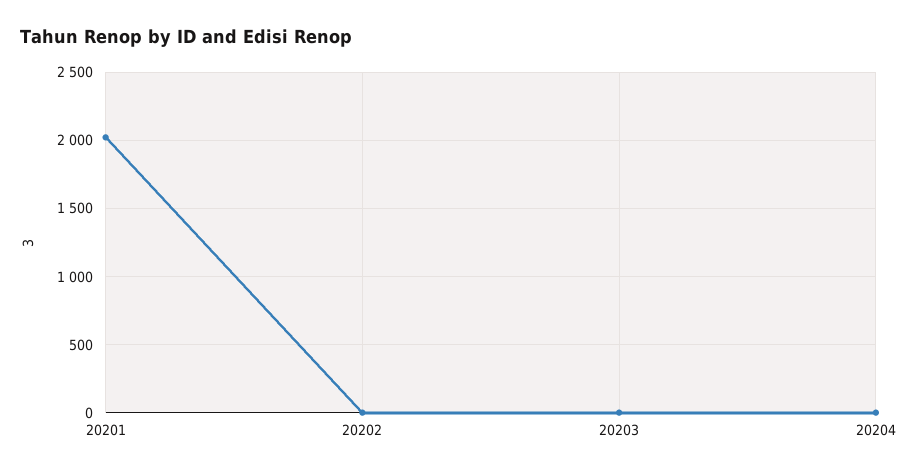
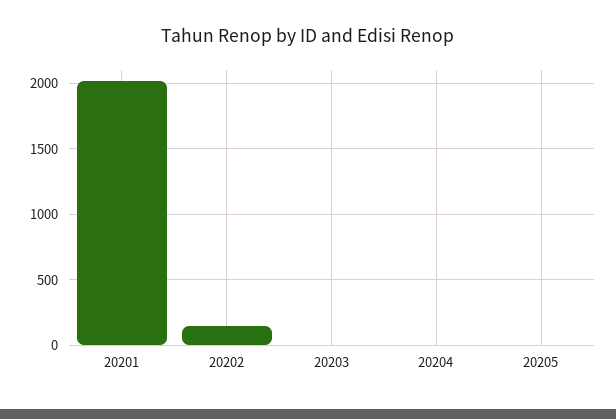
20202: 0 -> 150
20205: none -> 0

